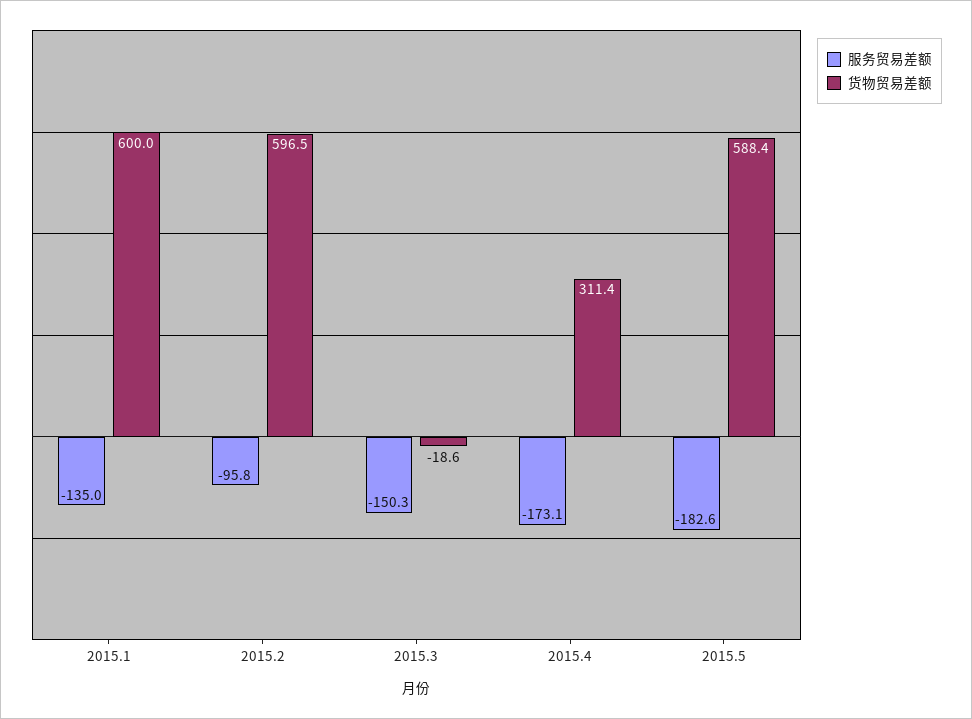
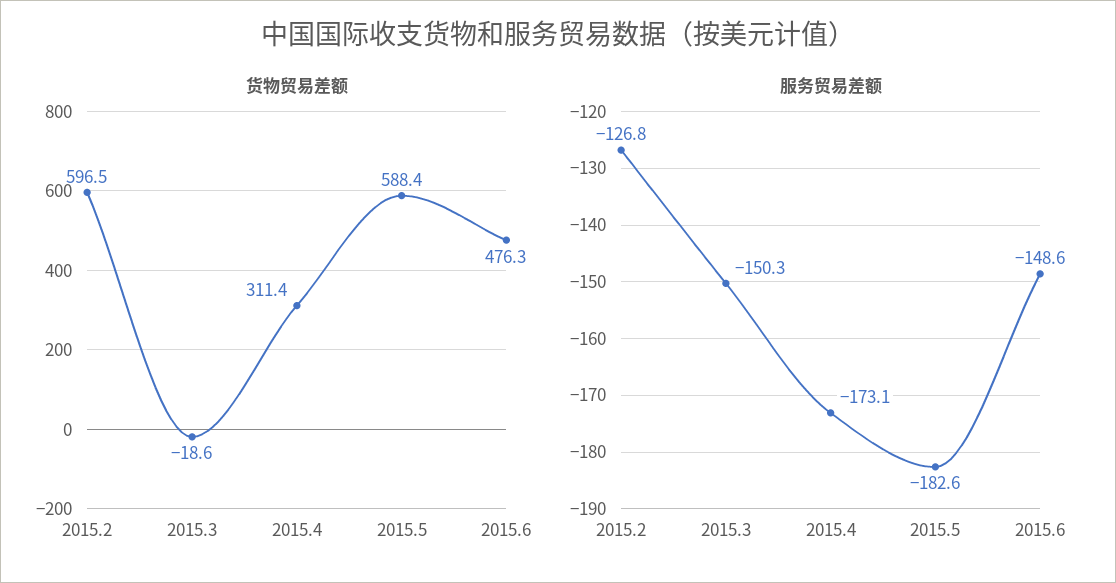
服务贸易差额, 2015.1: -135 -> none
货物贸易差额, 2015.1: 600 -> none
服务贸易差额, 2015.2: -95.8 -> -126.8
货物贸易差额, 2015.6: none -> 476.3
服务贸易差额, 2015.6: none -> -148.6

